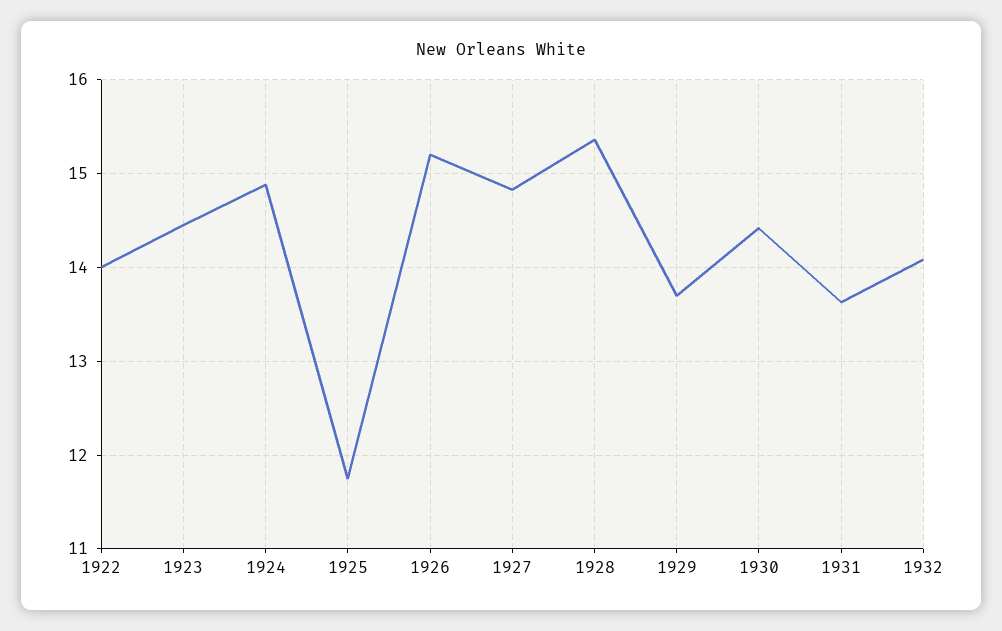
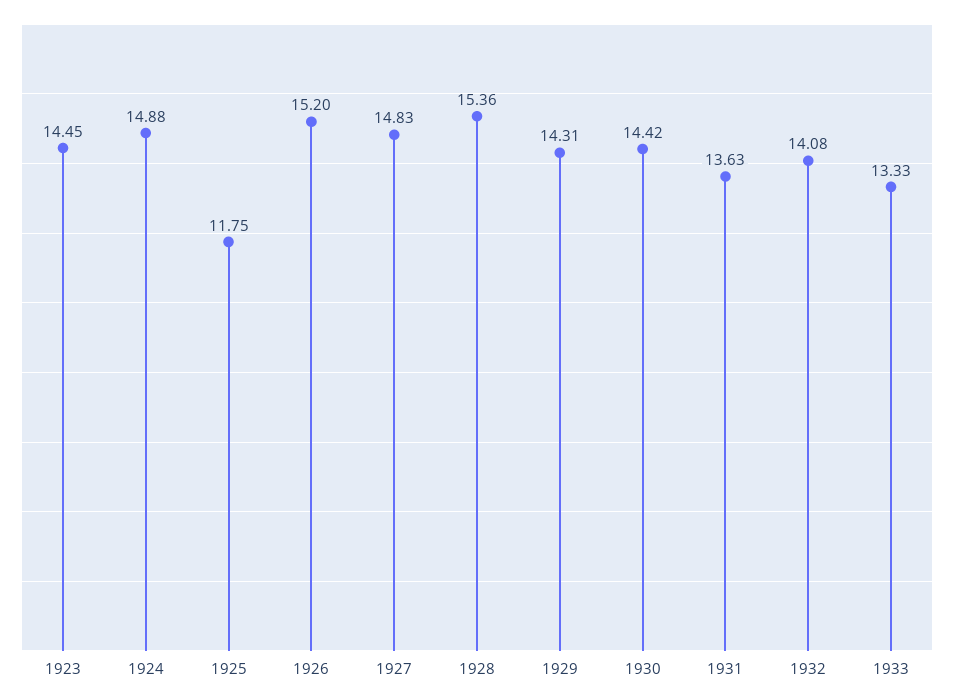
1922: 14 -> none
1929: 13.7 -> 14.31
1933: none -> 13.33

